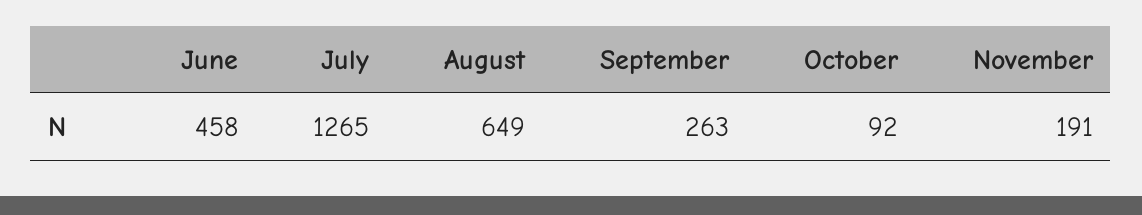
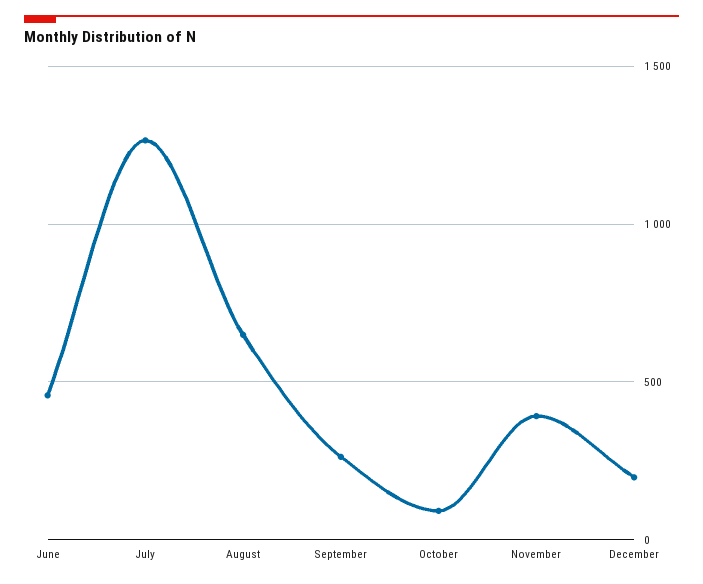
November: 191 -> 400
December: none -> 200

